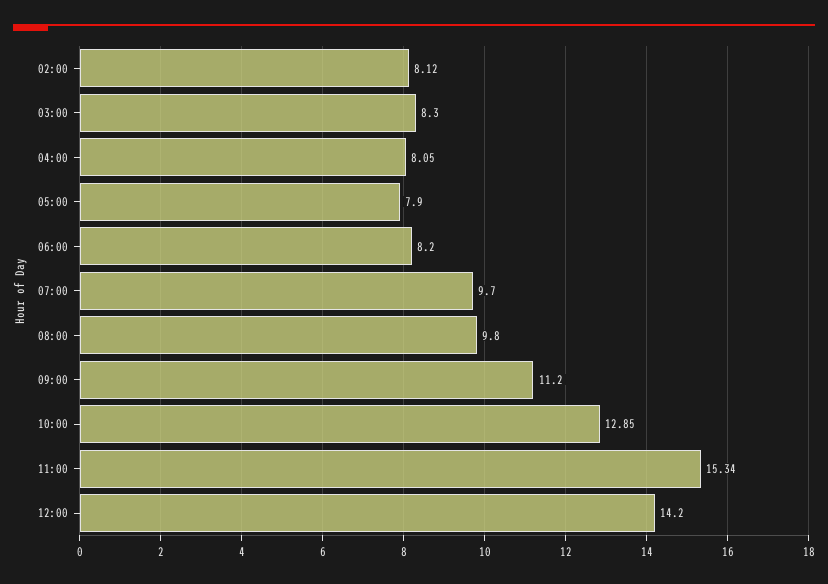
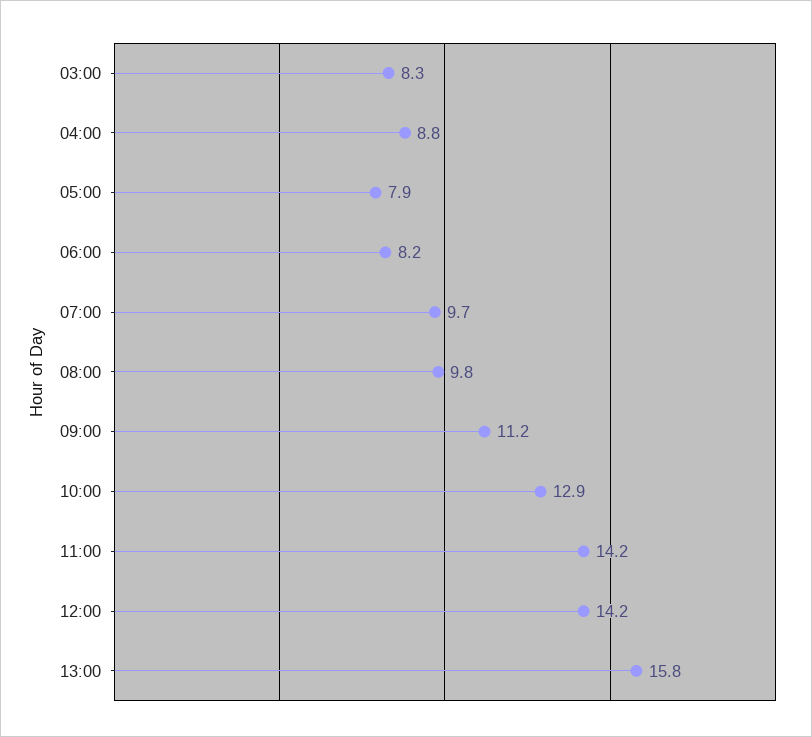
02:00: 8.12 -> none
04:00: 8.05 -> 8.8
11:00: 15.34 -> 14.2
13:00: none -> 15.8

